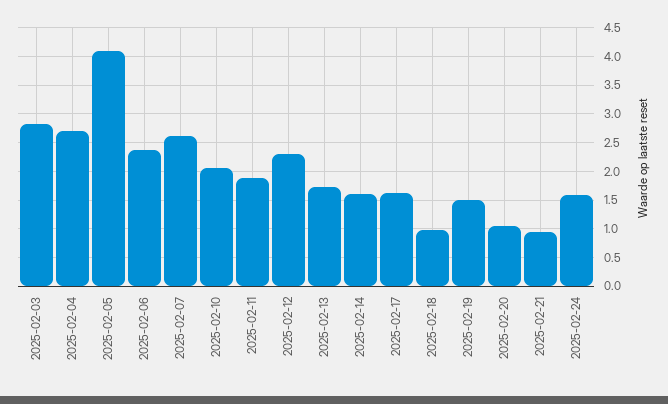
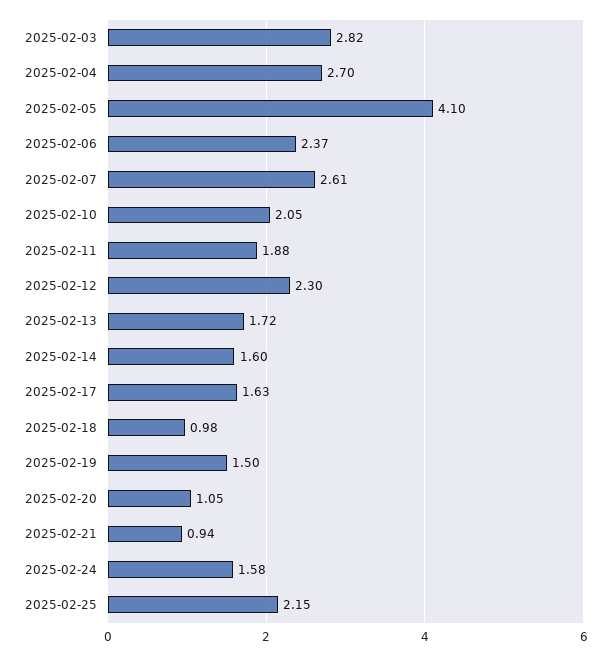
2025-02-25: none -> 2.15

